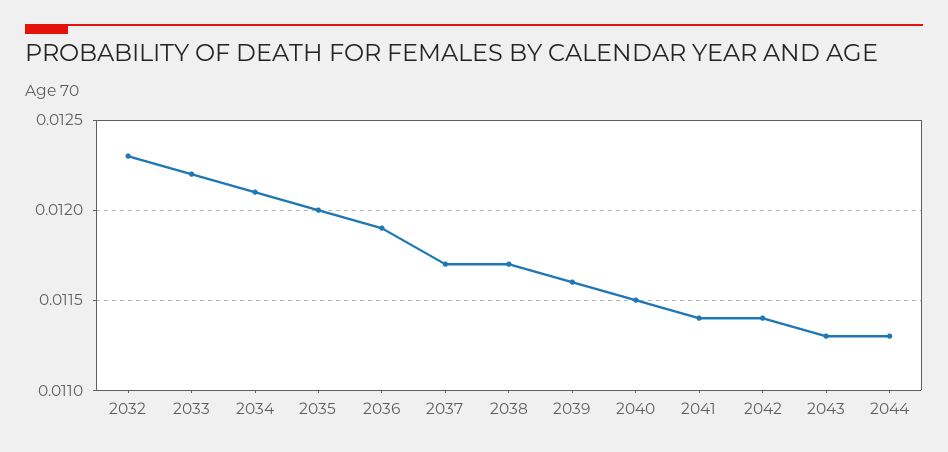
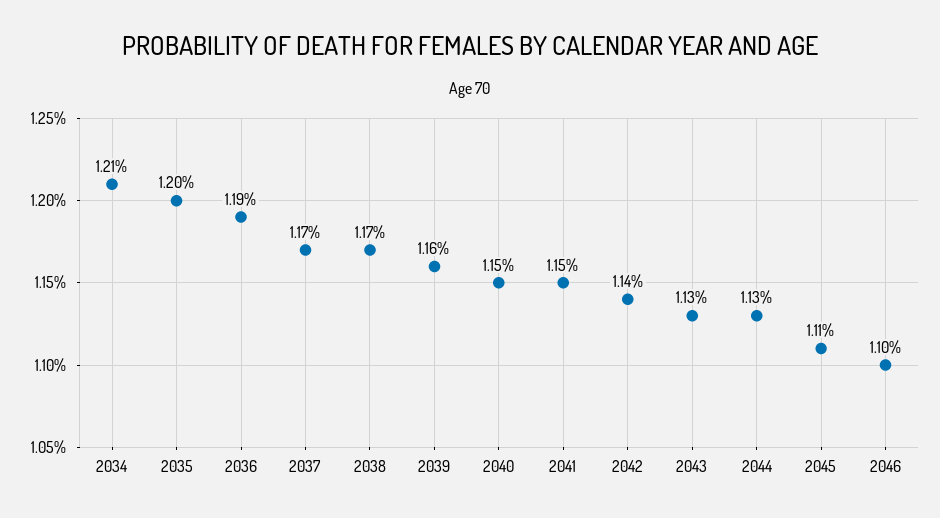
2032: 0.0123 -> none
2033: 0.0122 -> none
2041: 0.0114 -> 0.0115
2045: none -> 0.0111
2046: none -> 0.011

